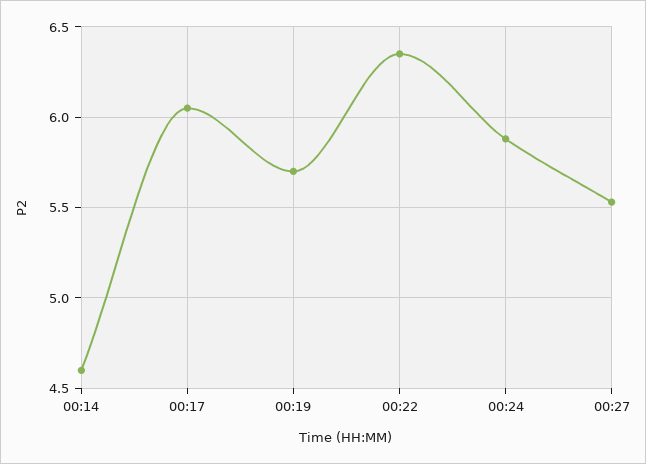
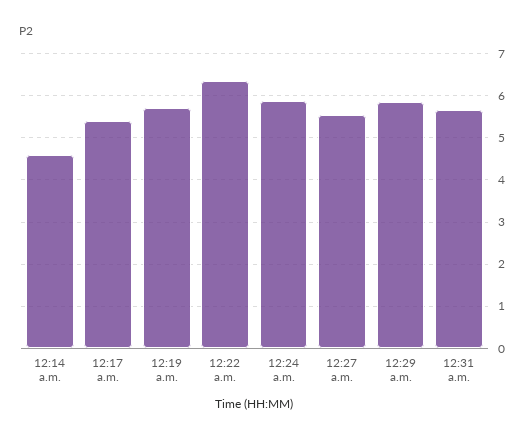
00:17: 6.05 -> 5.4
12:29 a.m.: none -> 5.8
12:31 a.m.: none -> 5.6

